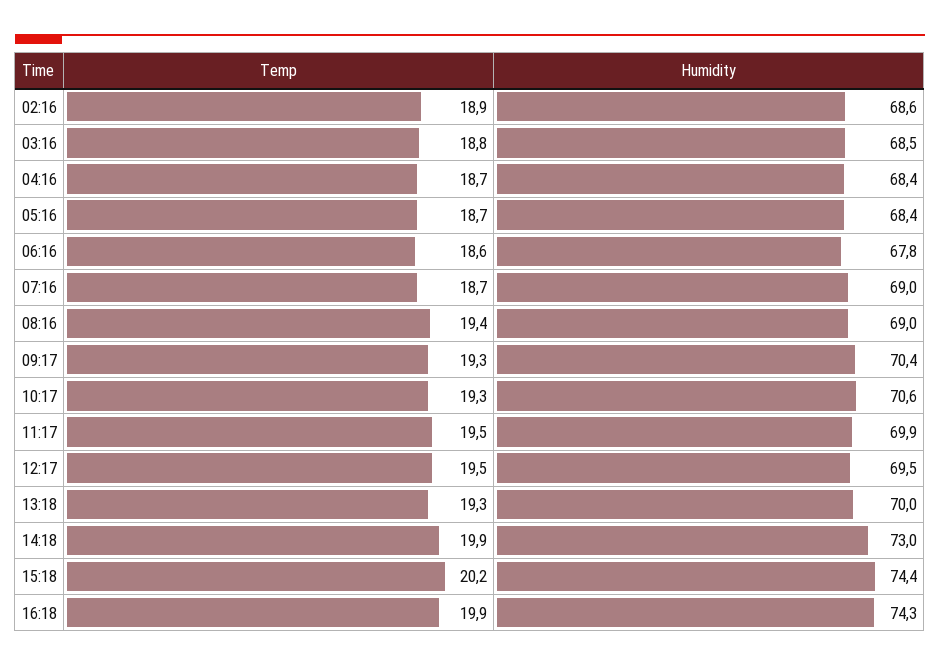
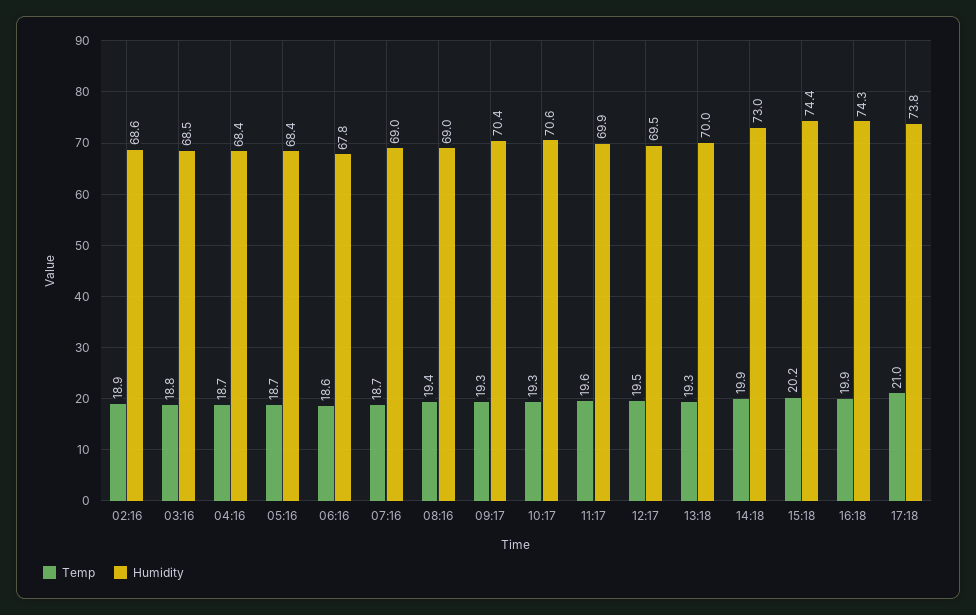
Temp, 11:17: 19.5 -> 19.6
Temp, 17:18: none -> 21
Humidity, 17:18: none -> 73.8

